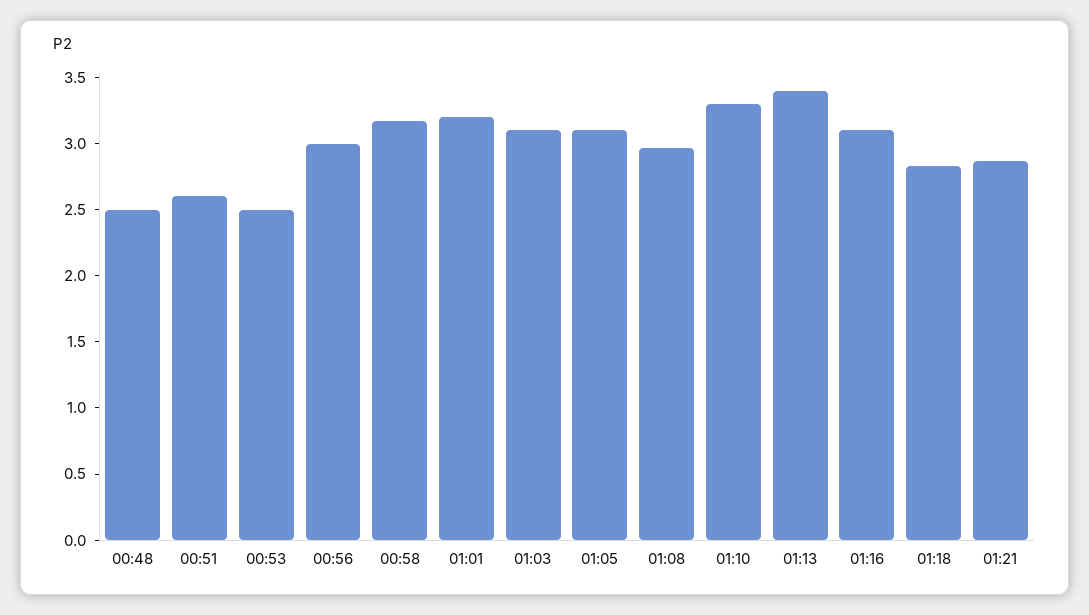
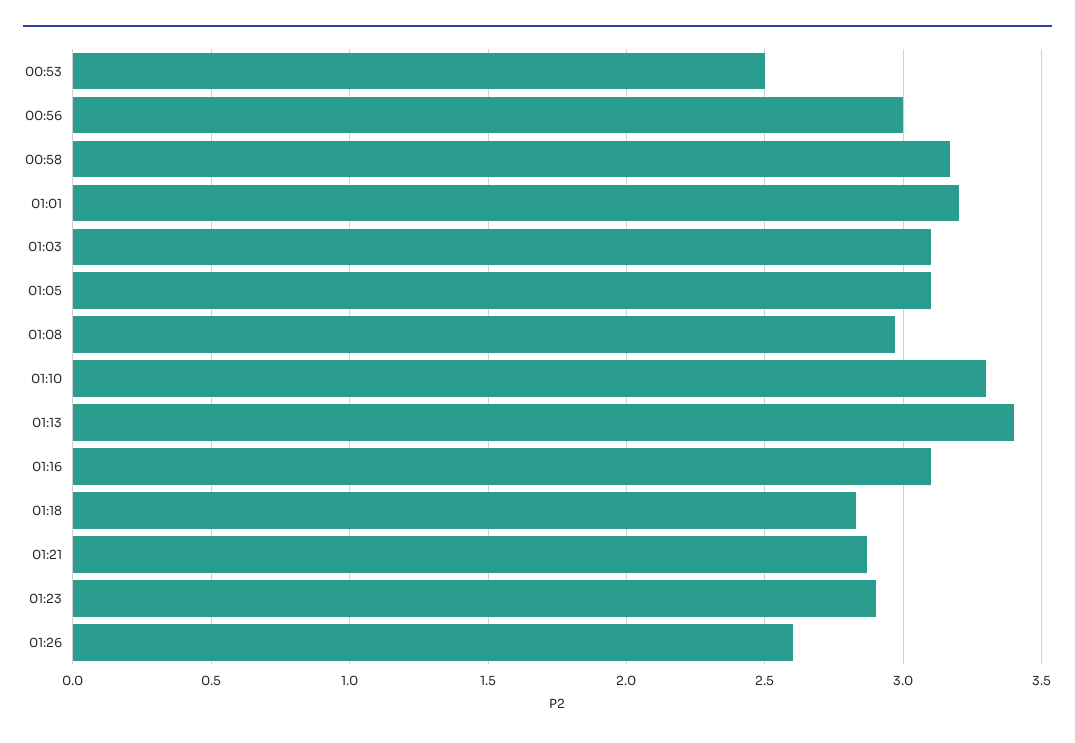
00:48: 2.5 -> none
00:51: 2.6 -> none
01:23: none -> 2.9
01:26: none -> 2.6

